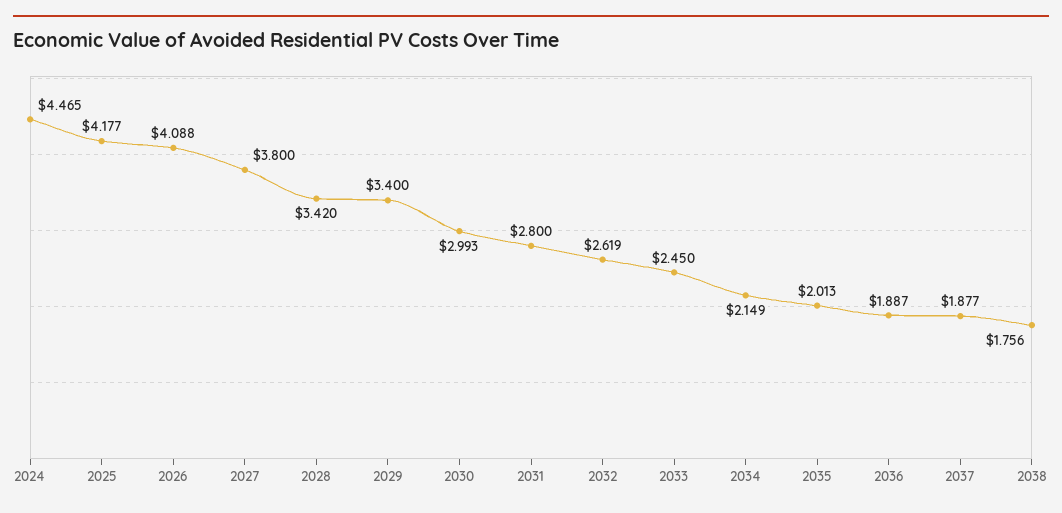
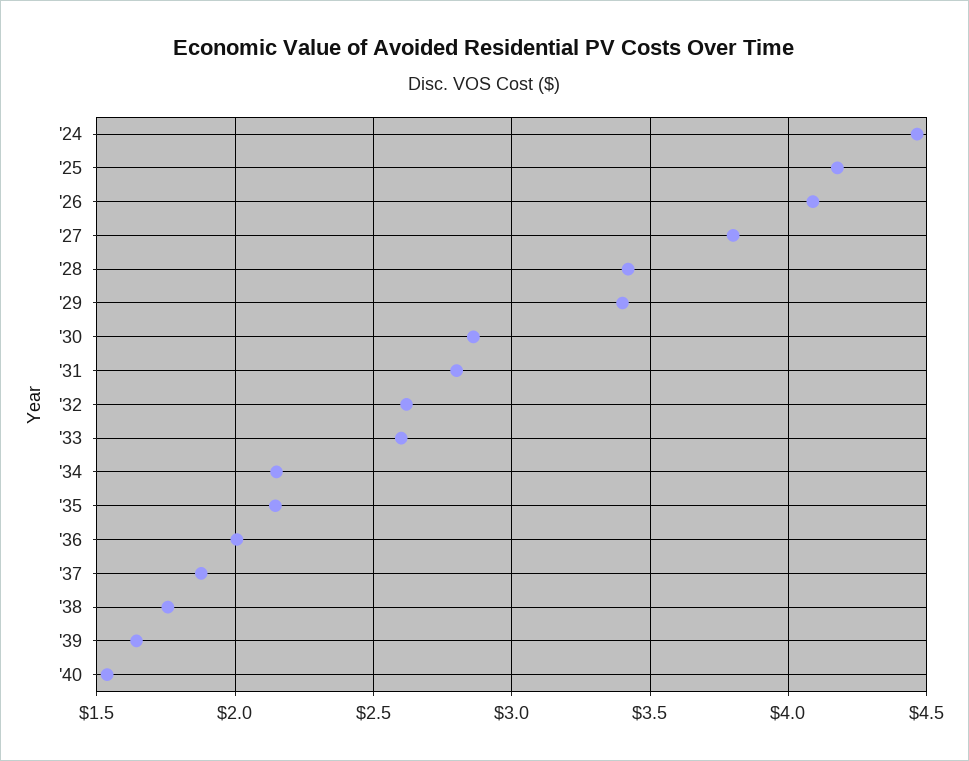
2030: 2.993 -> 2.85
2033: 2.45 -> 2.6
2035: 2.013 -> 2.15
2036: 1.887 -> 2
'39: none -> 1.65
'40: none -> 1.55

